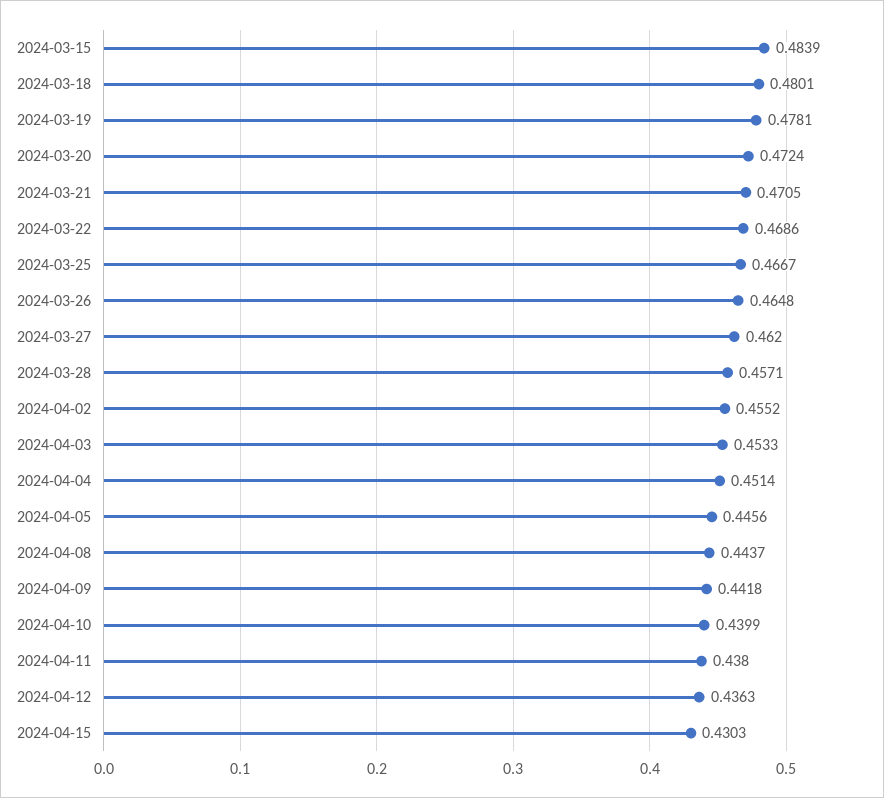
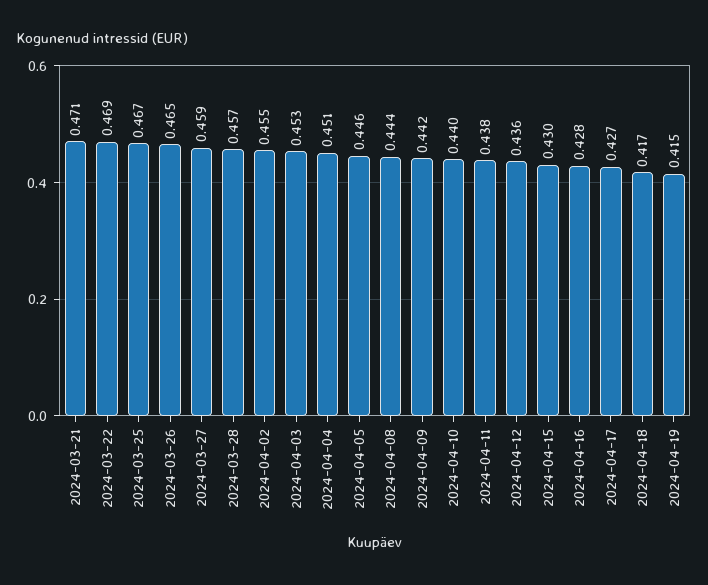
2024-03-15: 0.4839 -> none
2024-03-18: 0.4801 -> none
2024-03-19: 0.4781 -> none
2024-03-20: 0.4724 -> none
2024-03-27: 0.462 -> 0.459
2024-04-16: none -> 0.428
2024-04-17: none -> 0.427
2024-04-18: none -> 0.417
2024-04-19: none -> 0.415

